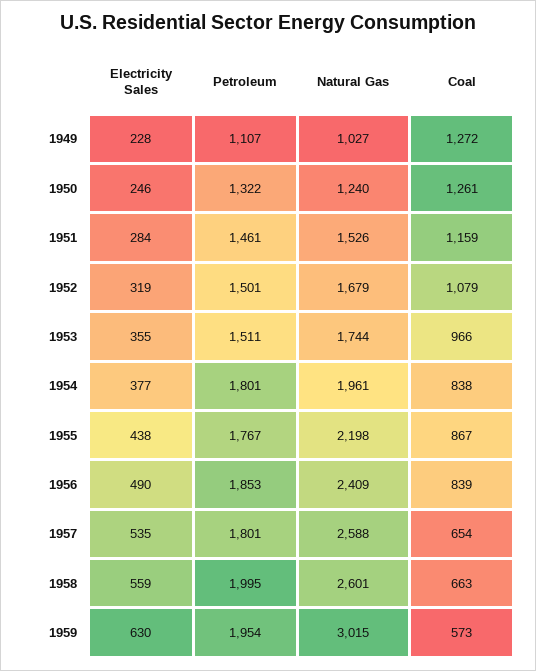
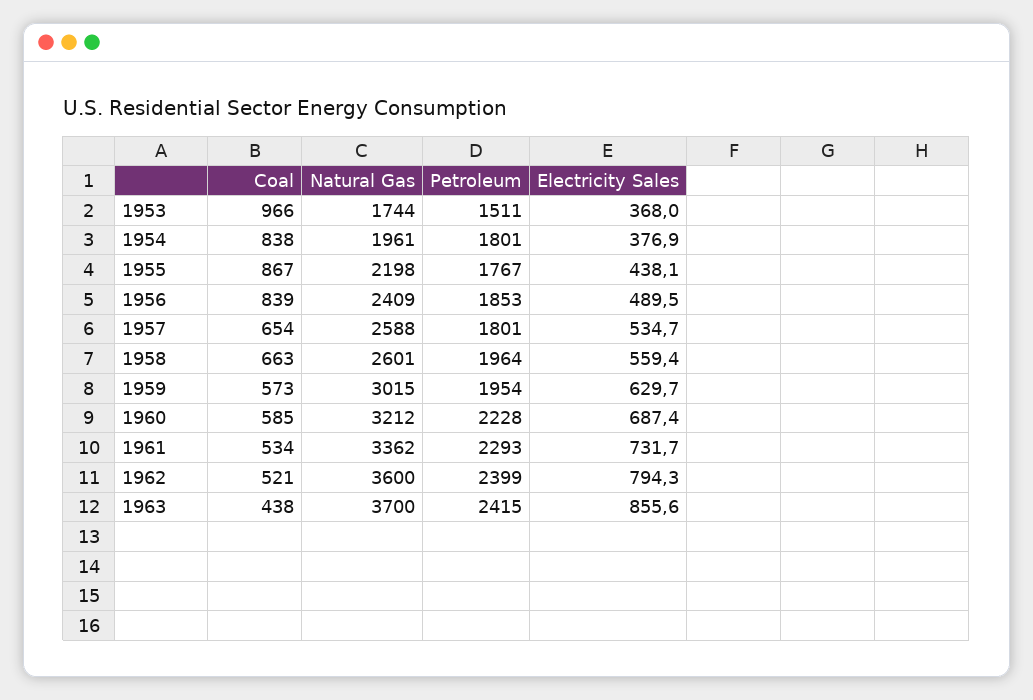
Electricity Sales, 1949: 228 -> none
Petroleum, 1949: 1107 -> none
Natural Gas, 1949: 1027 -> none
Coal, 1949: 1272 -> none
Electricity Sales, 1950: 246 -> none
Petroleum, 1950: 1322 -> none
Natural Gas, 1950: 1240 -> none
Coal, 1950: 1261 -> none
Electricity Sales, 1951: 284 -> none
Petroleum, 1951: 1461 -> none
Natural Gas, 1951: 1526 -> none
Coal, 1951: 1159 -> none
Electricity Sales, 1952: 319 -> none
Petroleum, 1952: 1501 -> none
Natural Gas, 1952: 1679 -> none
Coal, 1952: 1079 -> none
Electricity Sales, 1953: 355 -> 368
Petroleum, 1958: 1995 -> 1964
Coal, 1960: none -> 585
Natural Gas, 1960: none -> 3212
Petroleum, 1960: none -> 2228
Electricity Sales, 1960: none -> 687.4
Coal, 1961: none -> 534
Natural Gas, 1961: none -> 3362
Petroleum, 1961: none -> 2293
Electricity Sales, 1961: none -> 731.7
Coal, 1962: none -> 521
Natural Gas, 1962: none -> 3600
Petroleum, 1962: none -> 2399
Electricity Sales, 1962: none -> 794.3
Coal, 1963: none -> 438
Natural Gas, 1963: none -> 3700
Petroleum, 1963: none -> 2415
Electricity Sales, 1963: none -> 855.6

